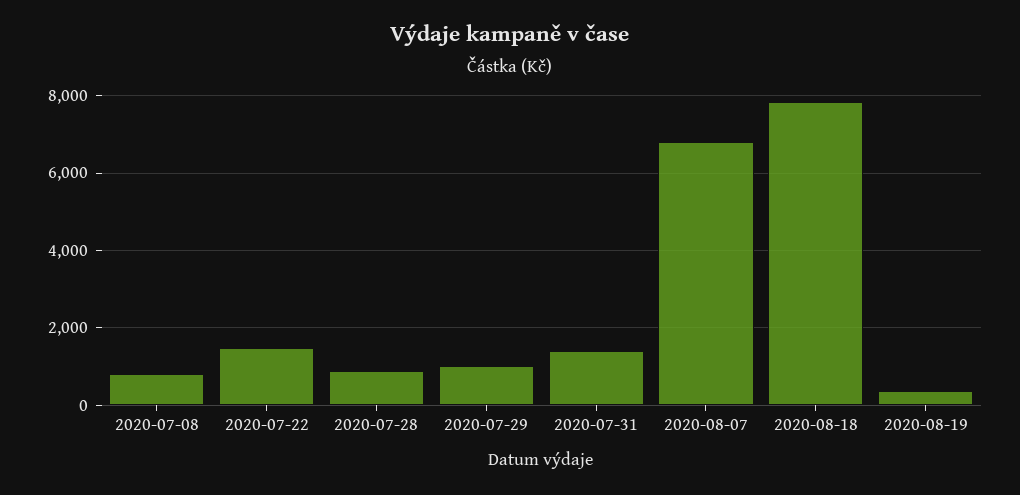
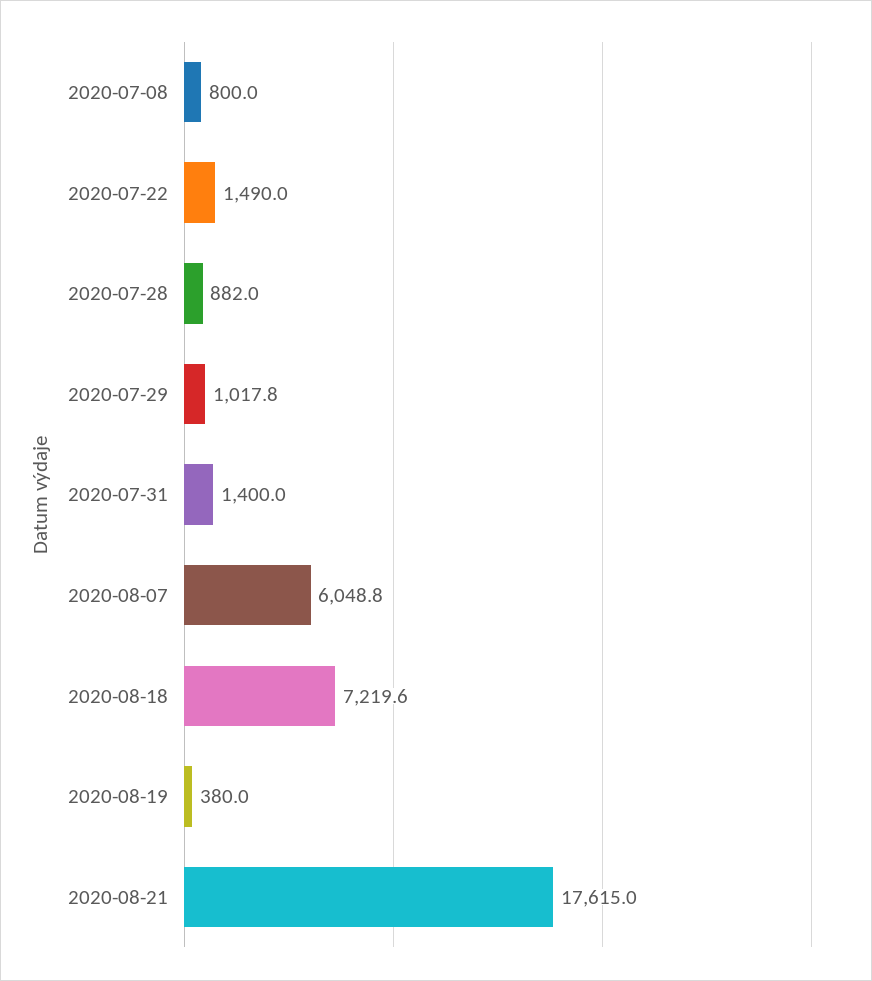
2020-08-07: 6800 -> 6048.8
2020-08-18: 7800 -> 7219.6
2020-08-21: none -> 17615

